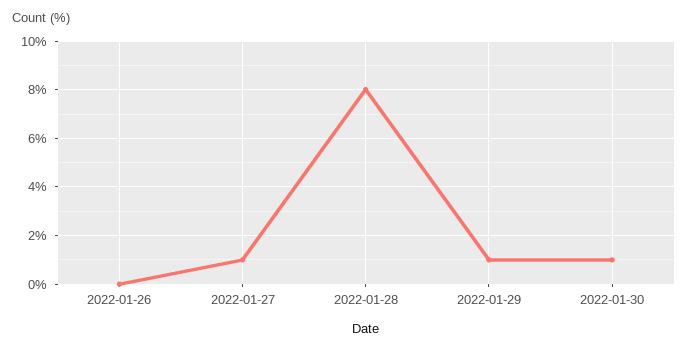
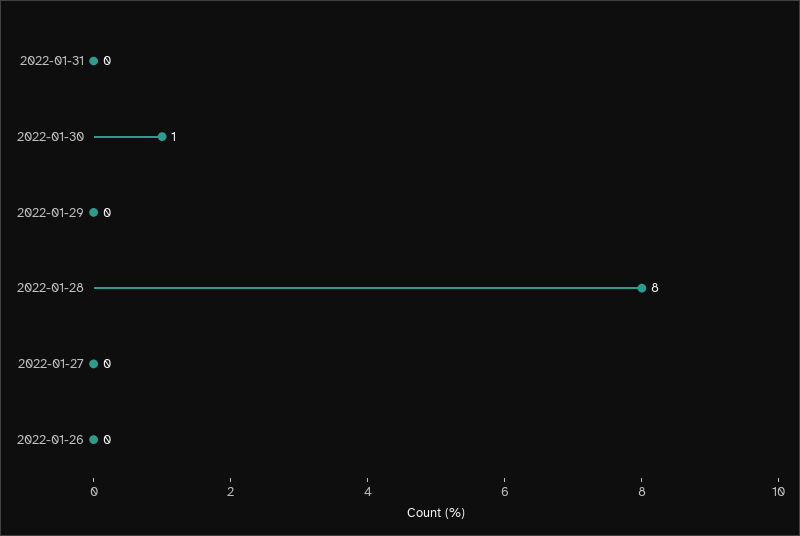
2022-01-27: 1 -> 0
2022-01-29: 1 -> 0
2022-01-31: none -> 0

